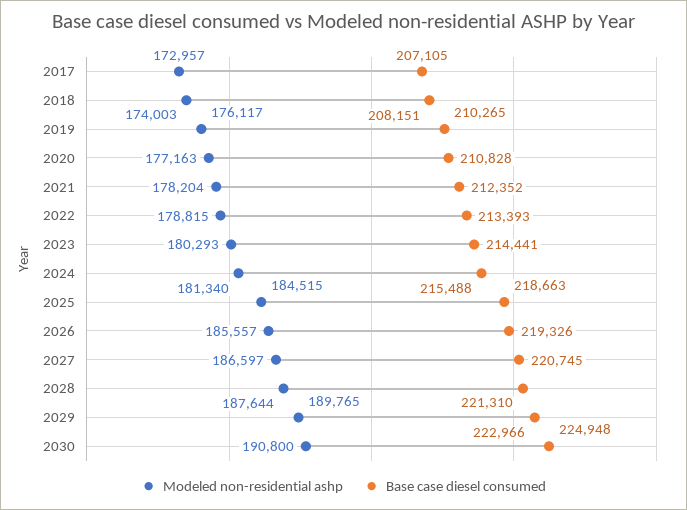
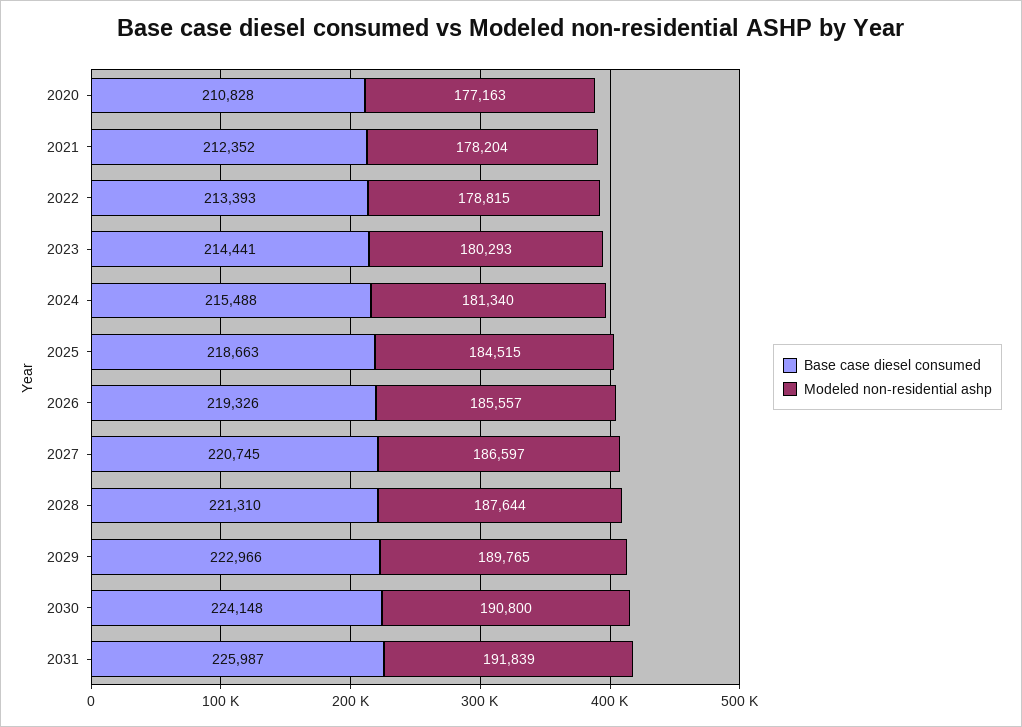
Modeled non-residential ashp, 2017: 172957 -> none
Base case diesel consumed, 2017: 207105 -> none
Modeled non-residential ashp, 2018: 174003 -> none
Base case diesel consumed, 2018: 208151 -> none
Modeled non-residential ashp, 2019: 176117 -> none
Base case diesel consumed, 2019: 210265 -> none
Base case diesel consumed, 2030: 224948 -> 224148
Base case diesel consumed, 2031: none -> 225987
Modeled non-residential ashp, 2031: none -> 191839

